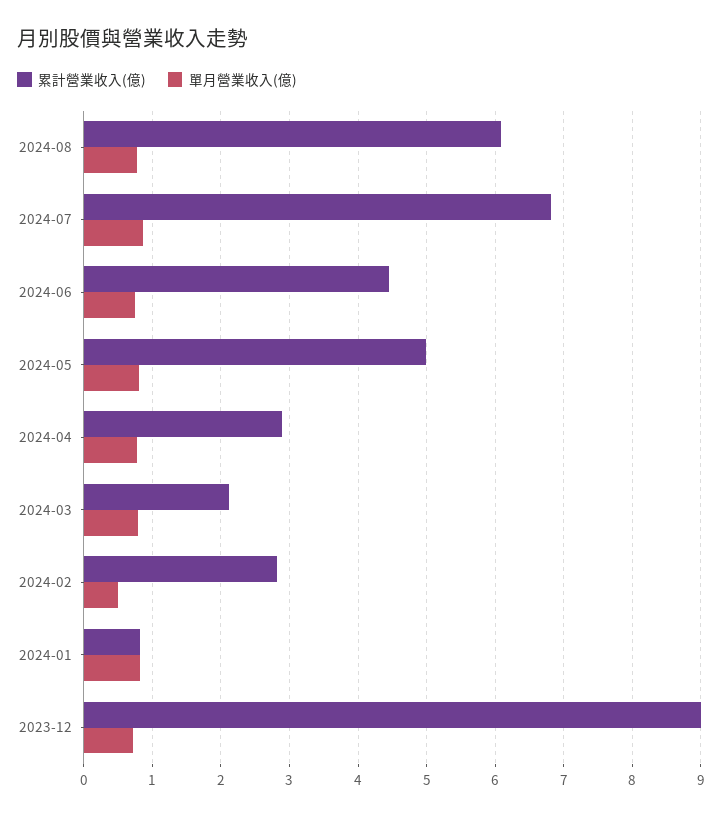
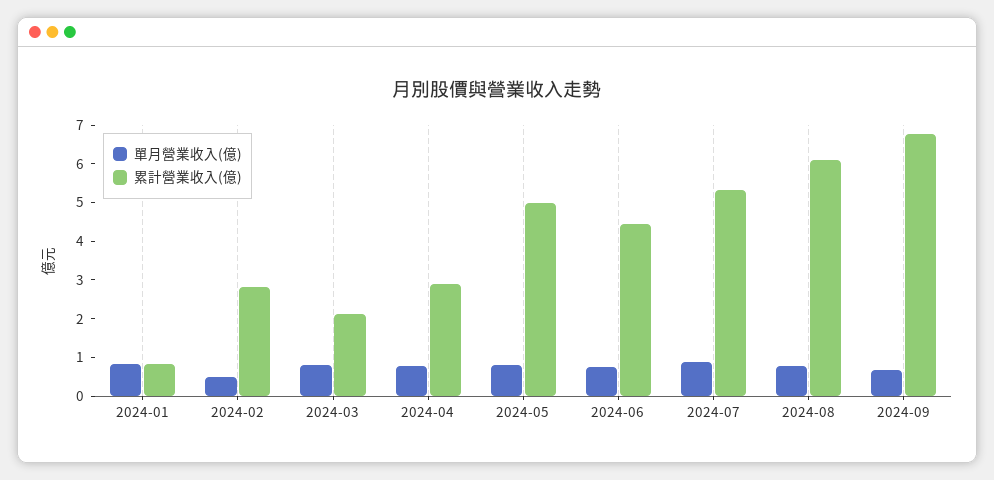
累計營業收入(億), 2024-07: 6.8 -> 5.25
累計營業收入(億), 2023-12: 9 -> none
單月營業收入(億), 2023-12: 0.7 -> none
單月營業收入(億), 2024-09: none -> 0.75
累計營業收入(億), 2024-09: none -> 6.75

